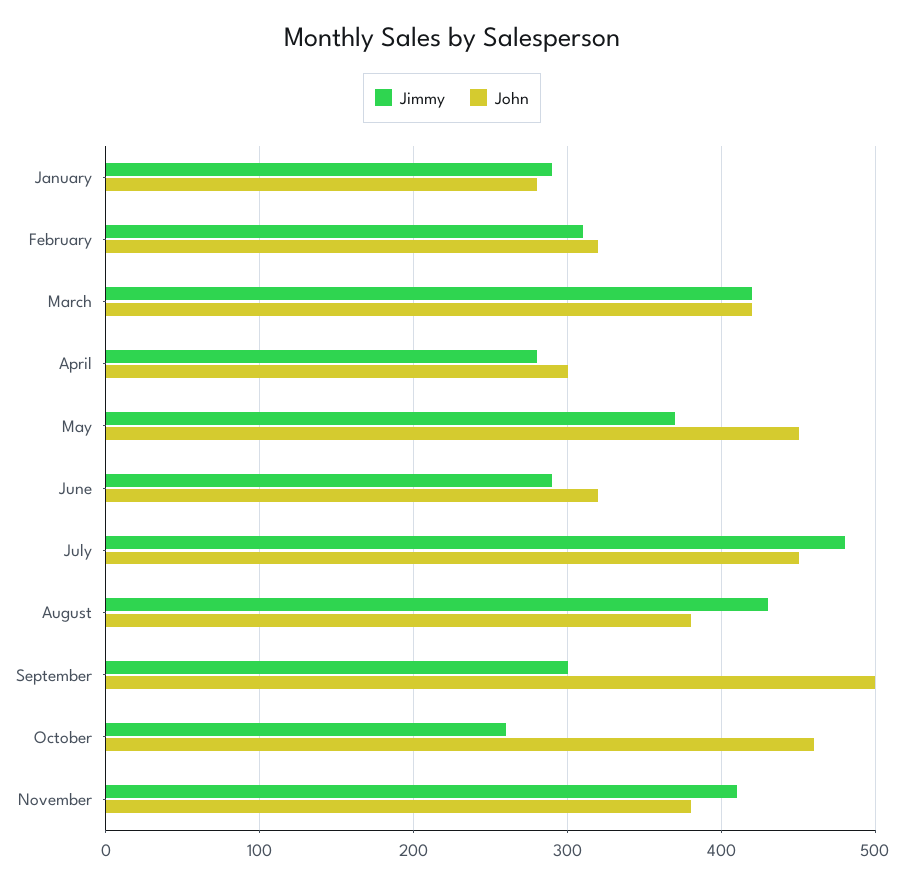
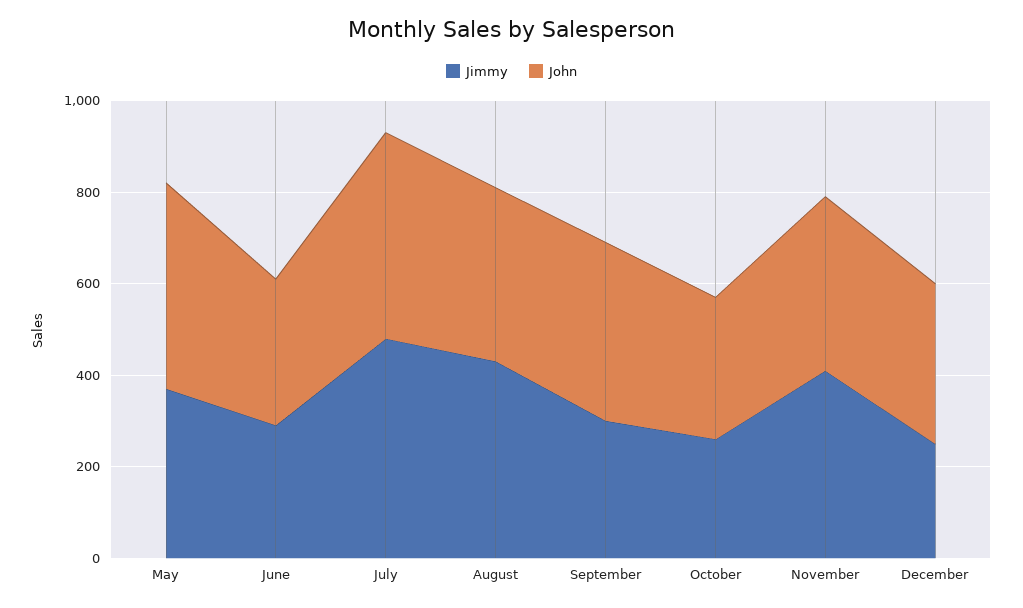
Jimmy, January: 290 -> none
John, January: 280 -> none
Jimmy, February: 310 -> none
John, February: 320 -> none
Jimmy, March: 420 -> none
John, March: 420 -> none
Jimmy, April: 280 -> none
John, April: 300 -> none
John, September: 500 -> 400
John, October: 460 -> 300
Jimmy, December: none -> 250
John, December: none -> 350

